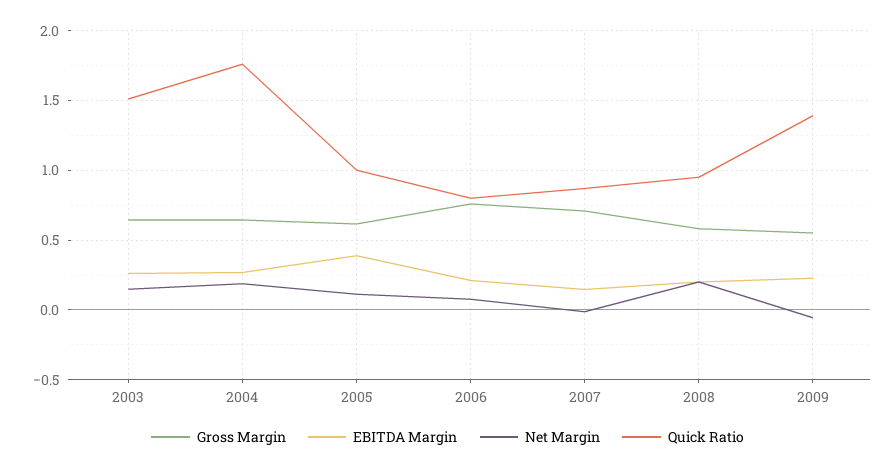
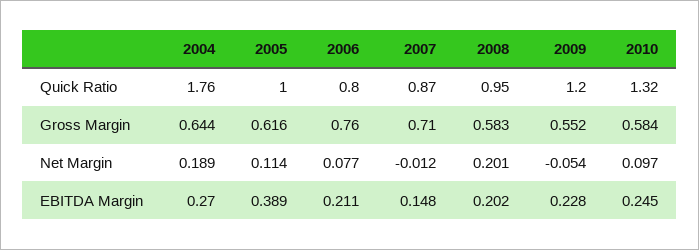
Gross Margin, 2003: 0.65 -> none
EBITDA Margin, 2003: 0.25 -> none
Net Margin, 2003: 0.15 -> none
Quick Ratio, 2003: 1.5 -> none
Quick Ratio, 2009: 1.4 -> 1.2
Quick Ratio, 2010: none -> 1.32
Gross Margin, 2010: none -> 0.584
Net Margin, 2010: none -> 0.097
EBITDA Margin, 2010: none -> 0.245

